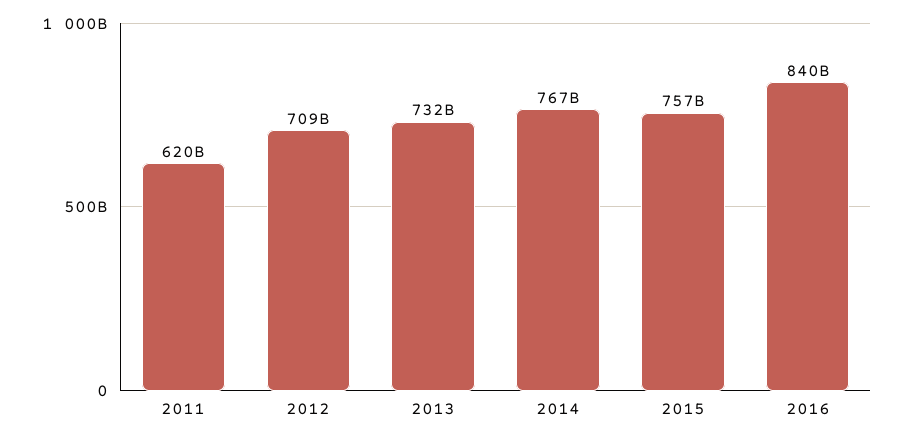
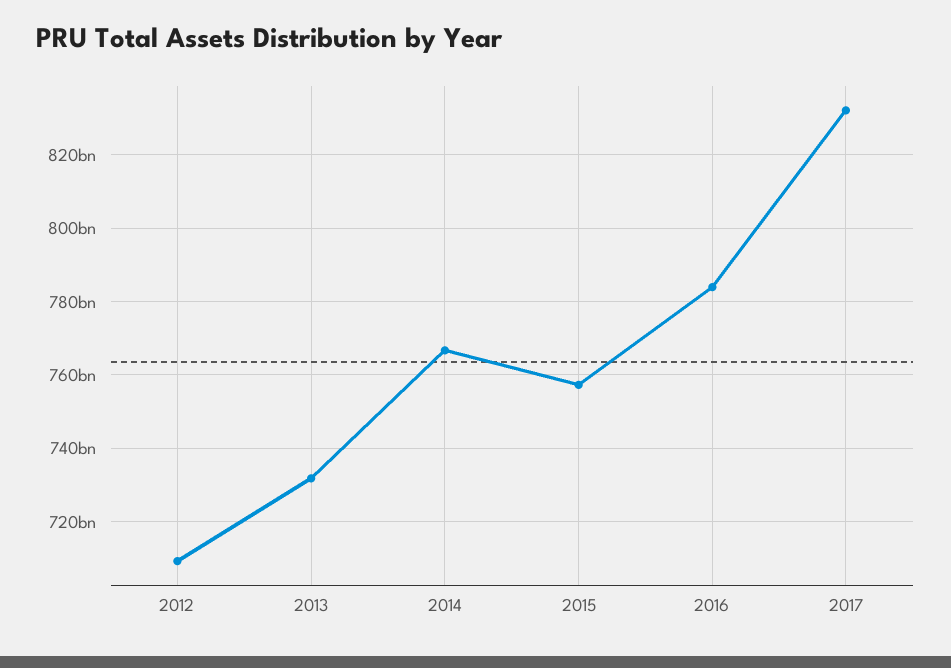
2011: 620000000000 -> none
2016: 840000000000 -> 784000000000
2017: none -> 832000000000

